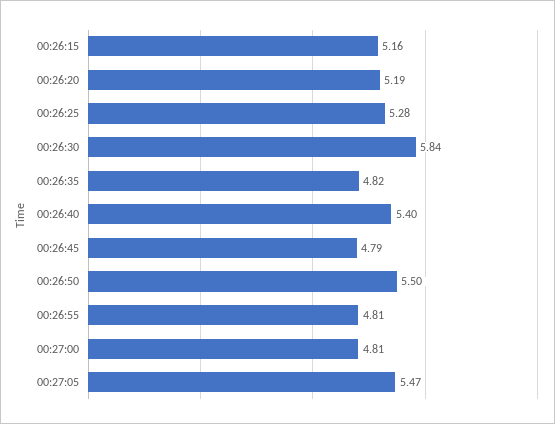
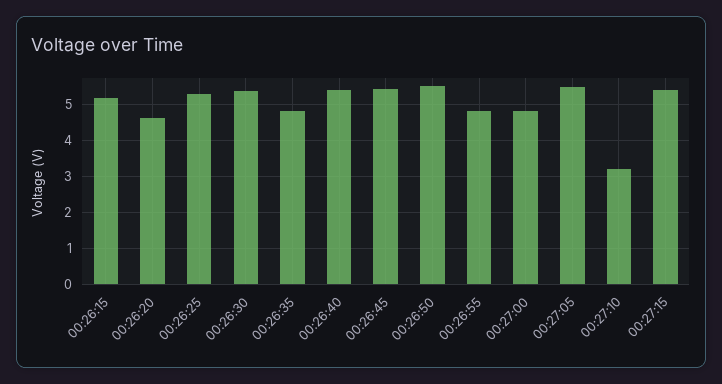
00:26:20: 5.19 -> 4.6
00:26:30: 5.84 -> 5.4
00:26:45: 4.79 -> 5.4
00:27:10: none -> 3.2
00:27:15: none -> 5.4

